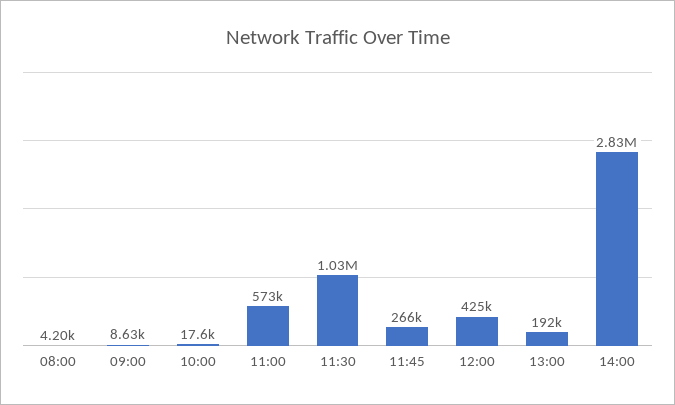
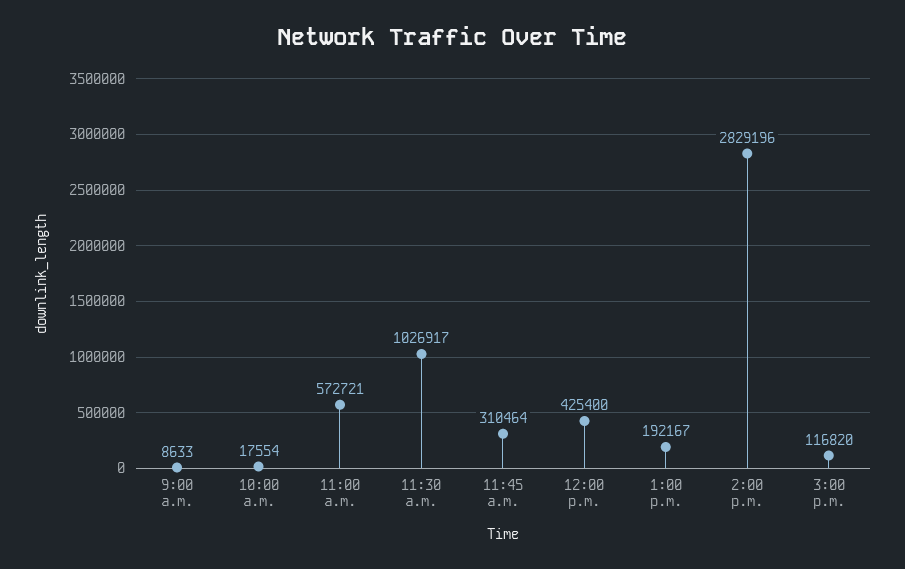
08:00: 4200 -> none
11:45: 266000 -> 310464
3:00 p.m.: none -> 116820

